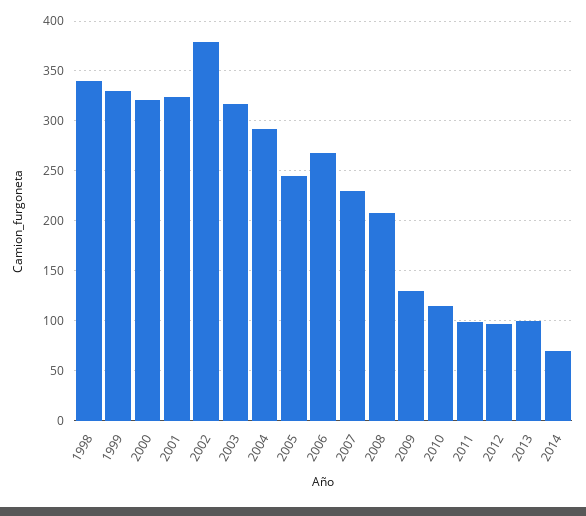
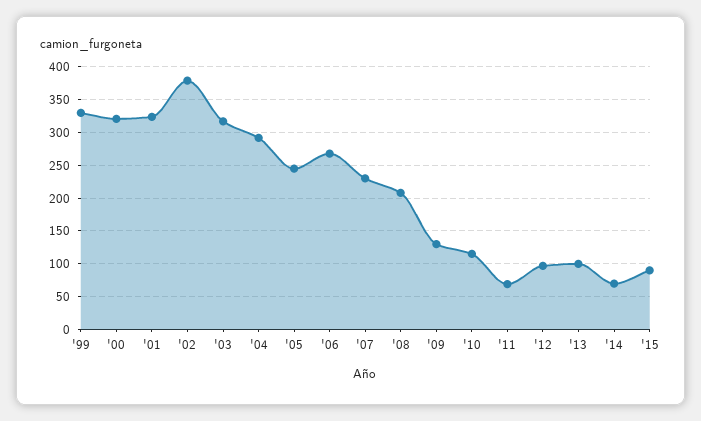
1998: 340 -> none
2011: 100 -> 70
'15: none -> 90

